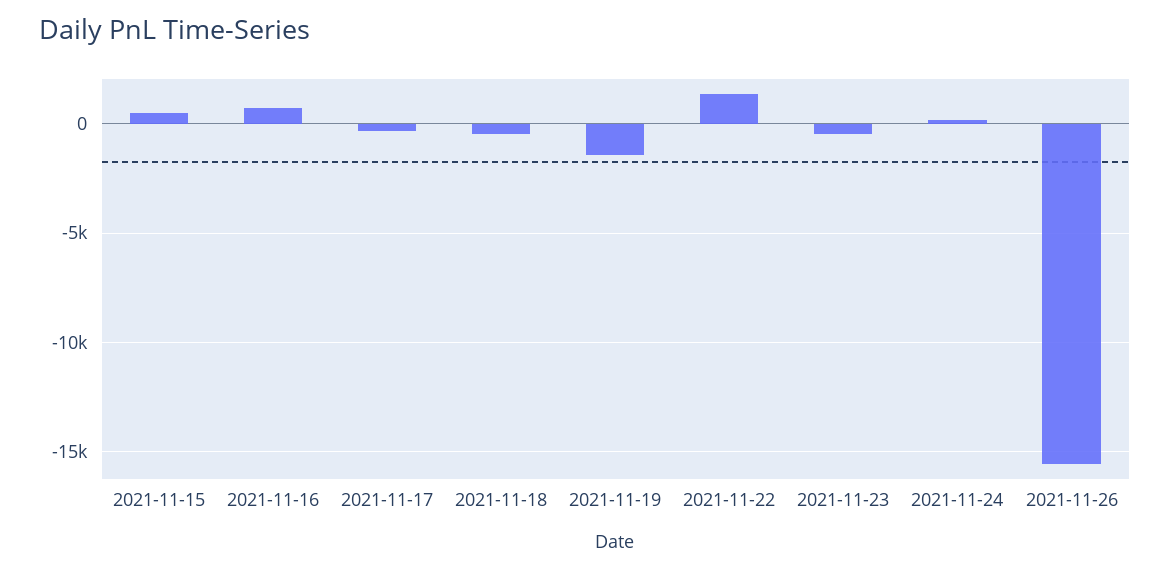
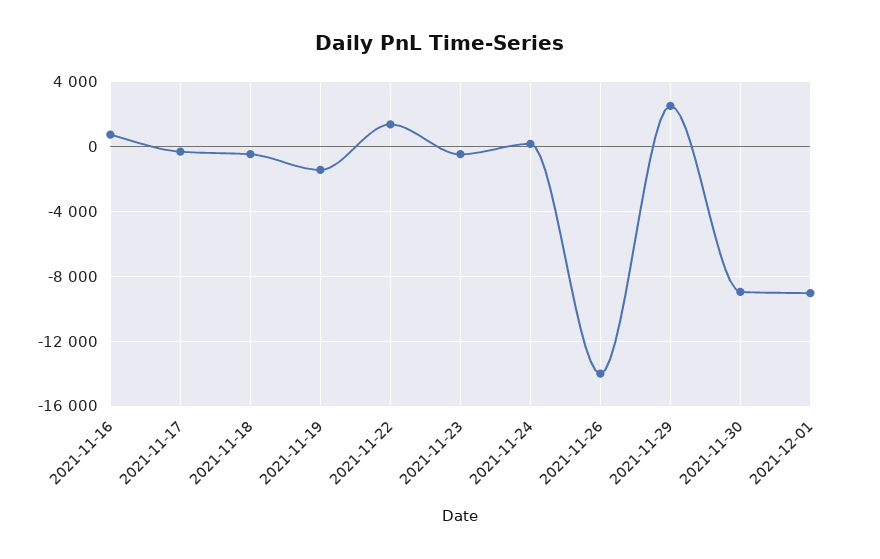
2021-11-15: 500 -> none
2021-11-26: -15500 -> -14000
2021-11-29: none -> 2500
2021-11-30: none -> -9000
2021-12-01: none -> -9000

